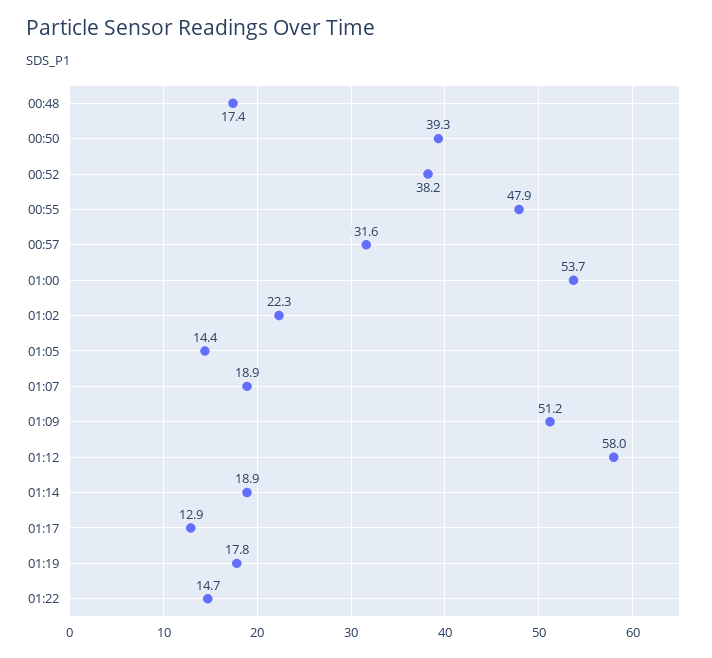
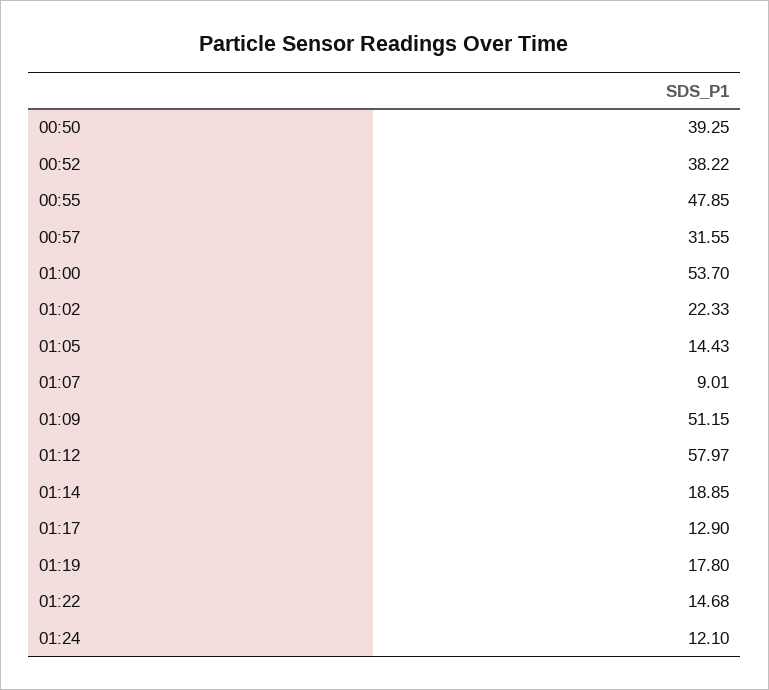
00:48: 17.4 -> none
01:07: 18.9 -> 9.01
01:24: none -> 12.1

